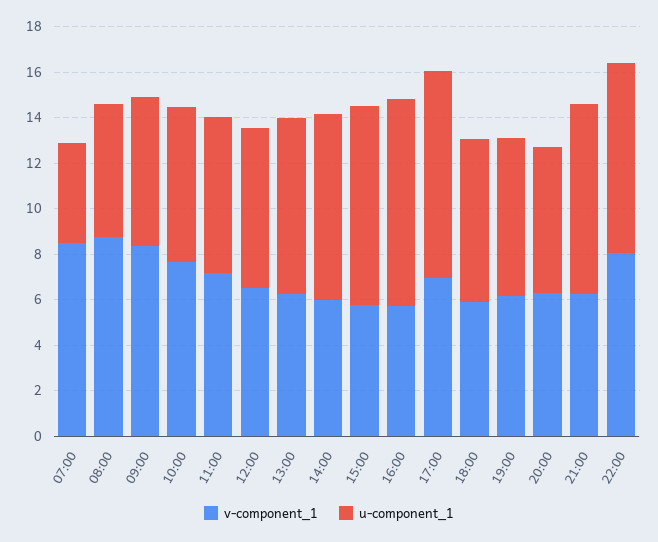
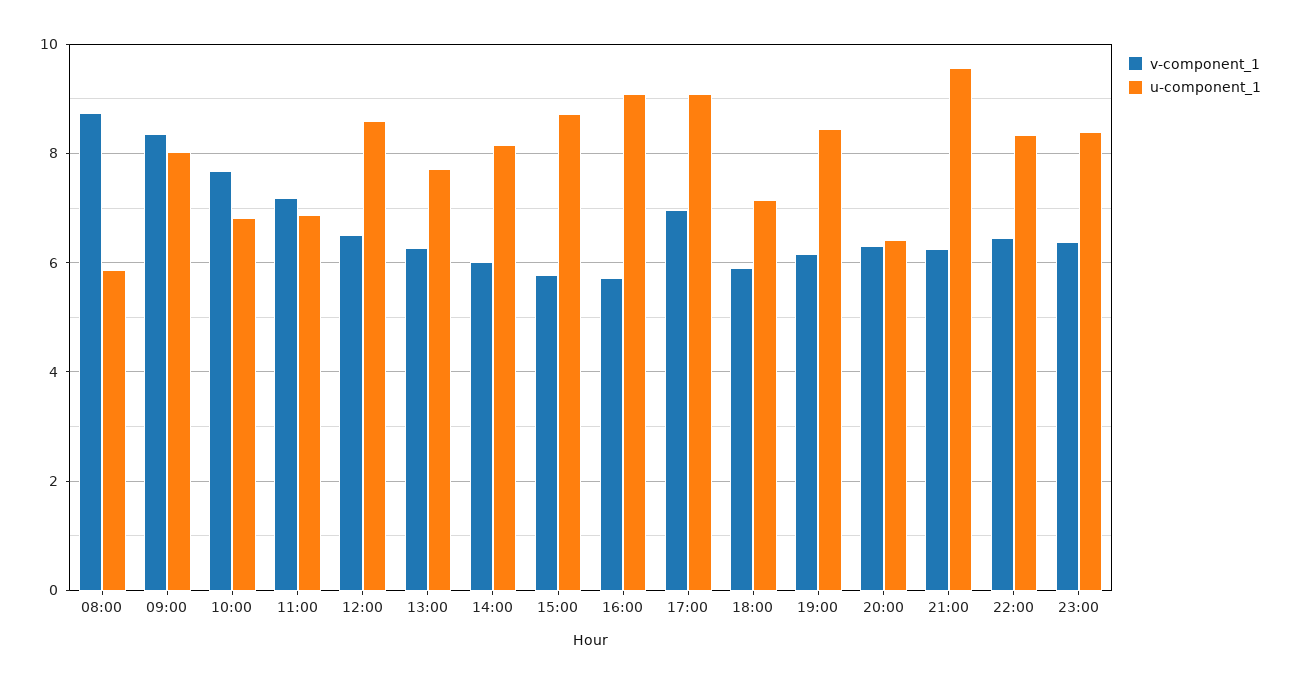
v-component_1, 07:00: 8.5 -> none
u-component_1, 07:00: 4.5 -> none
u-component_1, 09:00: 6.5 -> 8
u-component_1, 12:00: 7 -> 8.6
u-component_1, 19:00: 7 -> 8.4
u-component_1, 21:00: 8.5 -> 9.6
v-component_1, 22:00: 8 -> 6.4
v-component_1, 23:00: none -> 6.4
u-component_1, 23:00: none -> 8.4

